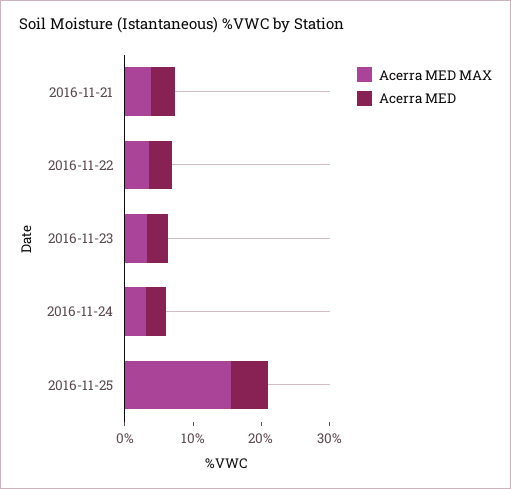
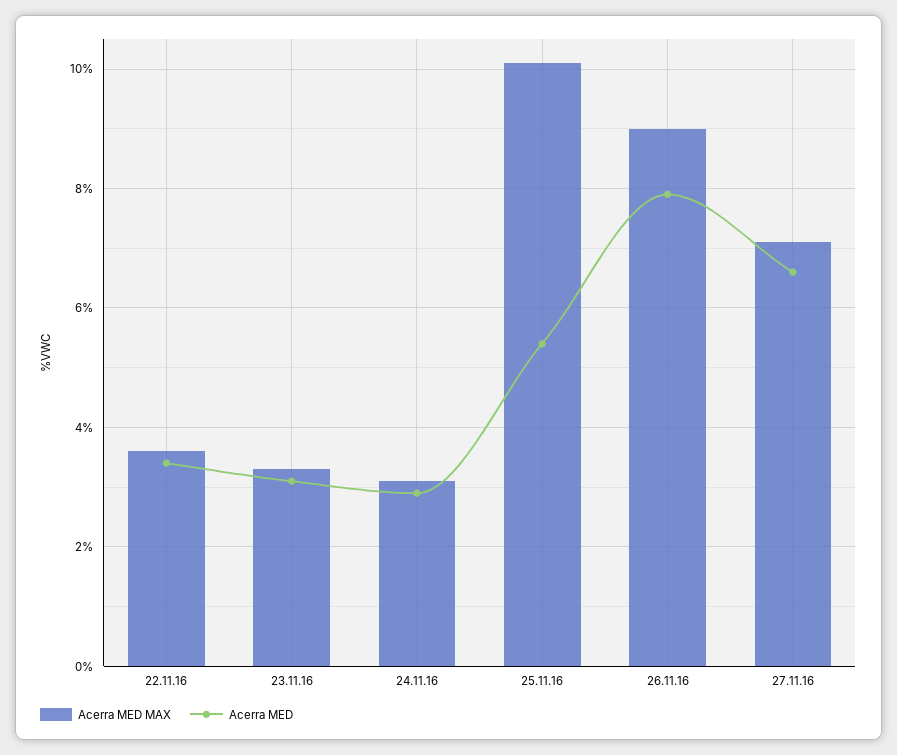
Acerra MED MAX, 2016-11-21: 4 -> none
Acerra MED, 2016-11-21: 4 -> none
Acerra MED MAX, 2016-11-25: 16 -> 10
Acerra MED MAX, 26.11.16: none -> 9
Acerra MED, 26.11.16: none -> 8
Acerra MED MAX, 27.11.16: none -> 7
Acerra MED, 27.11.16: none -> 6.5

